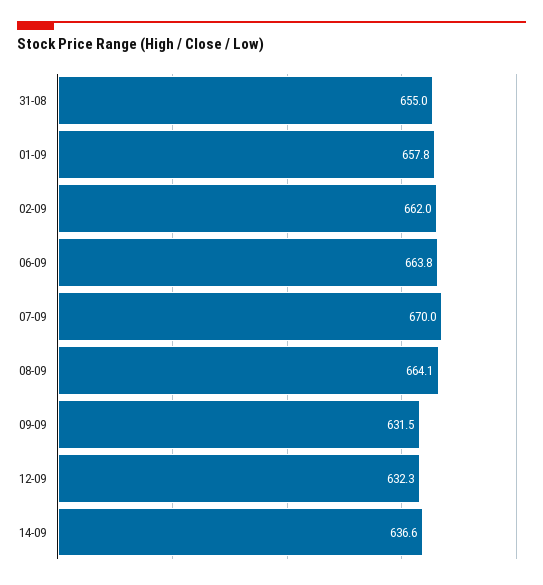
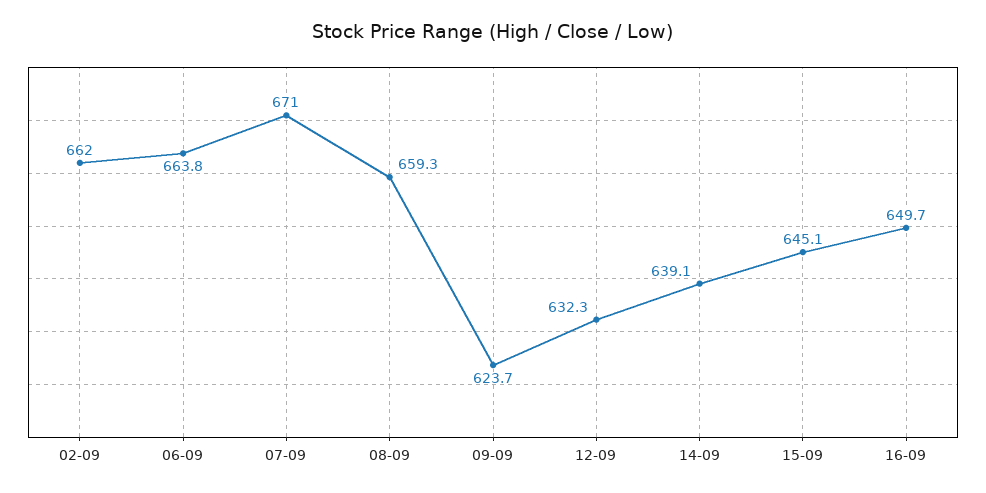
31-08: 655 -> none
01-09: 657.8 -> none
07-09: 670 -> 671
08-09: 664.1 -> 659.3
09-09: 631.5 -> 623.7
14-09: 636.6 -> 639.1
15-09: none -> 645.1
16-09: none -> 649.7

